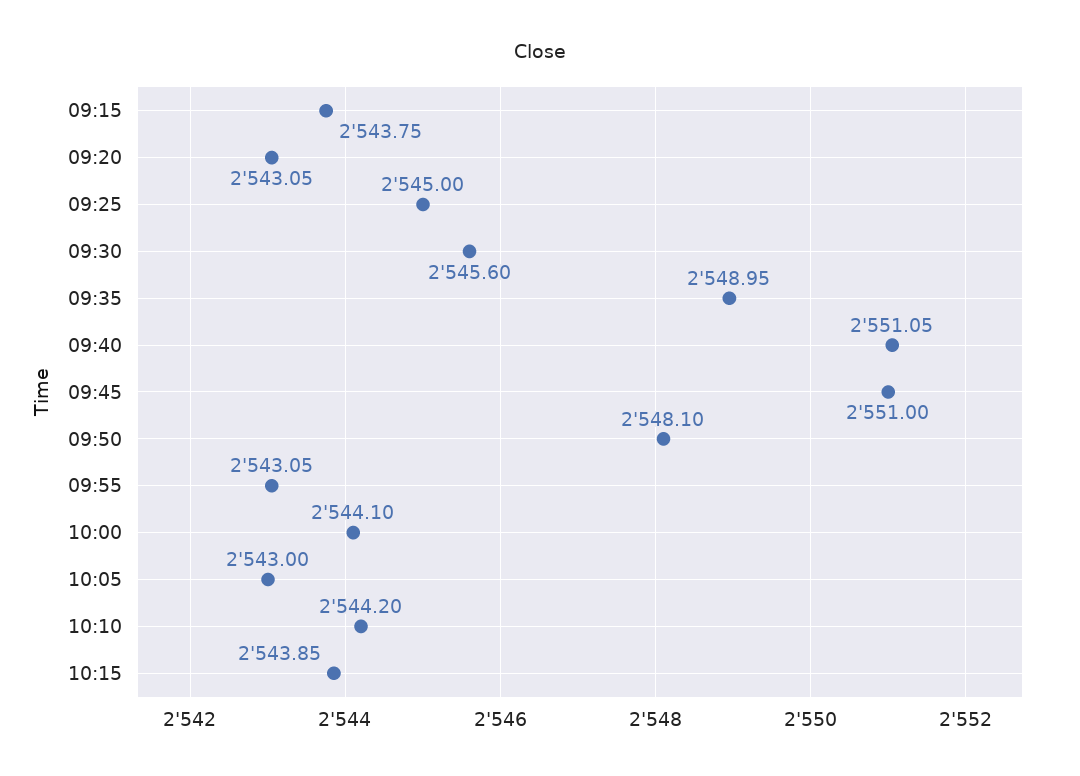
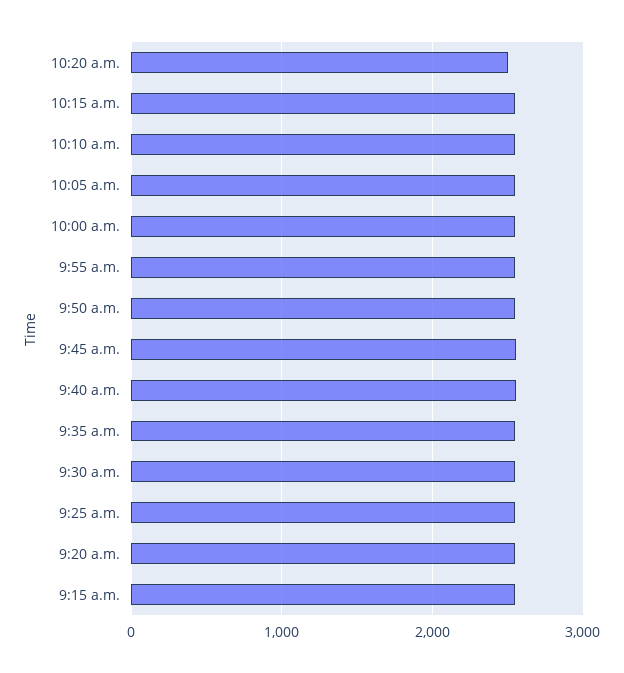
10:20 a.m.: none -> 2500

